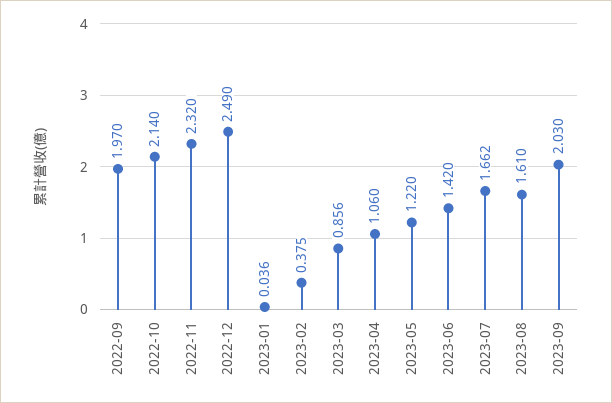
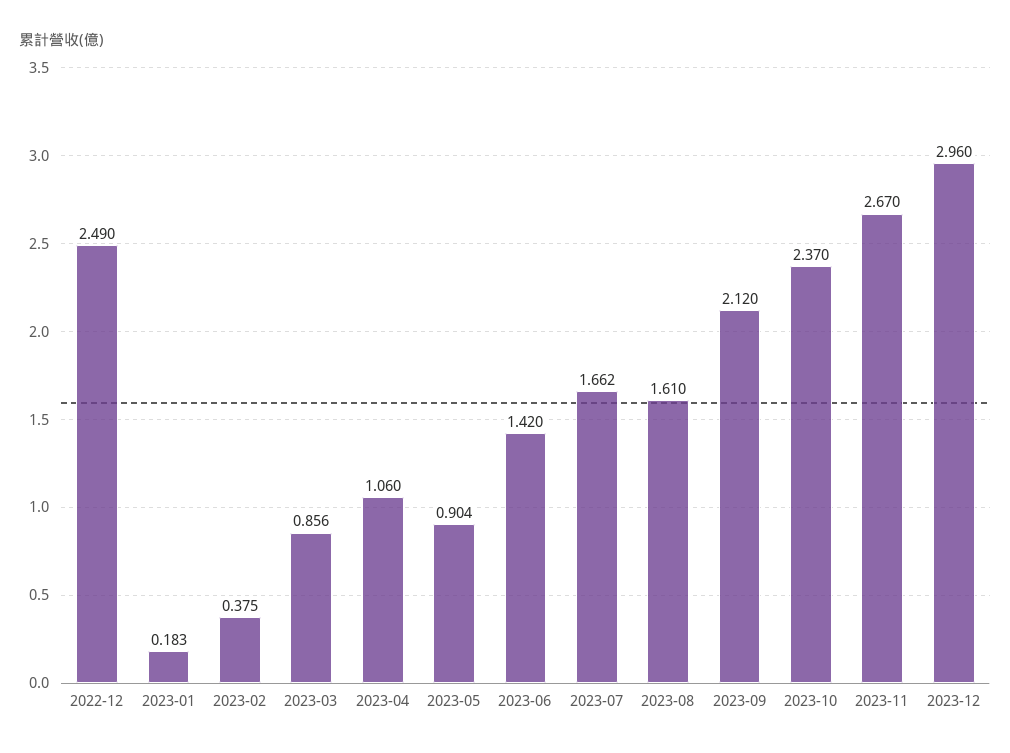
2022-09: 1.97 -> none
2022-10: 2.14 -> none
2022-11: 2.32 -> none
2023-01: 0.036 -> 0.183
2023-05: 1.22 -> 0.904
2023-09: 2.03 -> 2.12
2023-10: none -> 2.37
2023-11: none -> 2.67
2023-12: none -> 2.96

